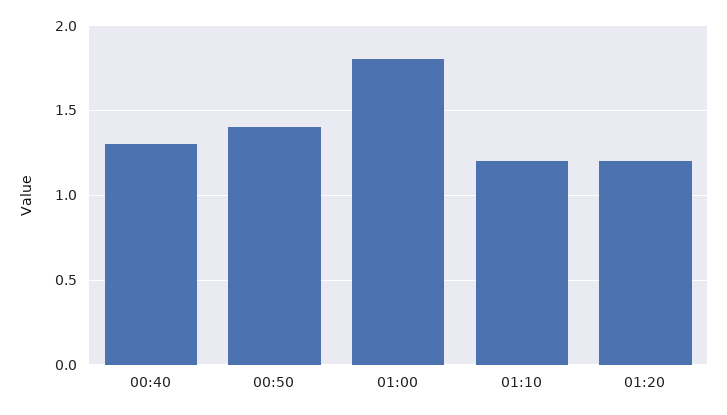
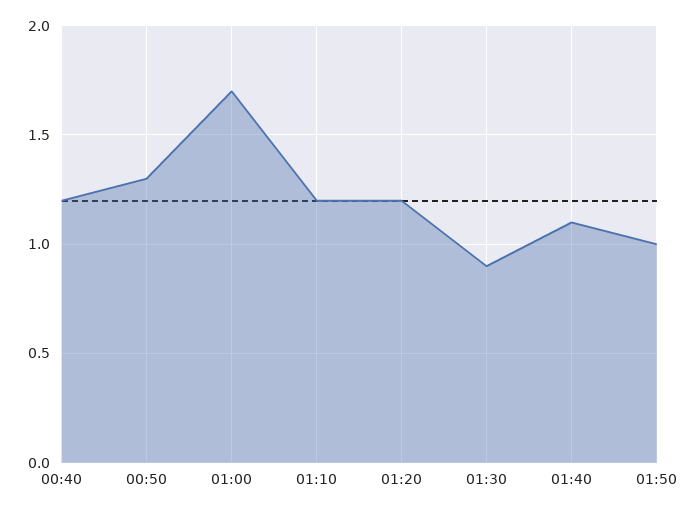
00:40: 1.3 -> 1.2
00:50: 1.4 -> 1.3
01:00: 1.8 -> 1.7
01:30: none -> 0.9
01:40: none -> 1.1
01:50: none -> 1

